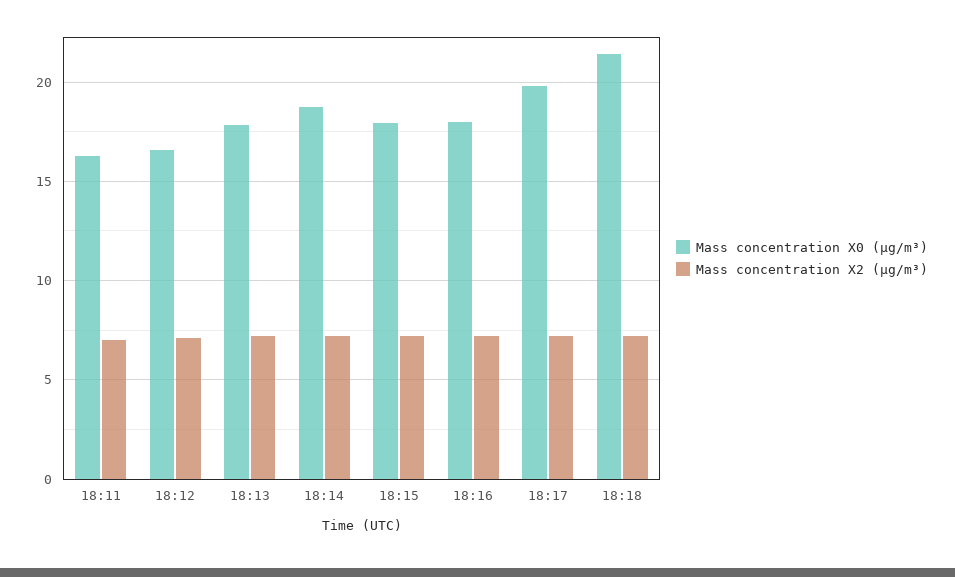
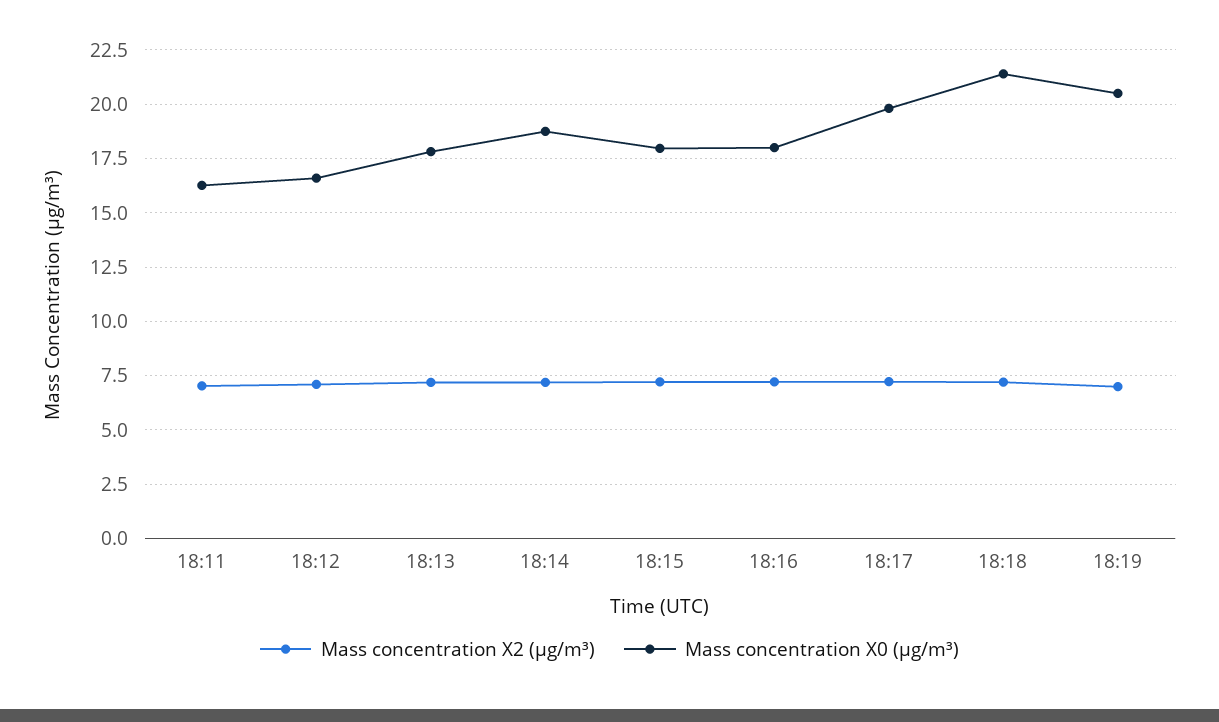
Mass concentration X2 (μg/m³), 18:19: none -> 7
Mass concentration X0 (μg/m³), 18:19: none -> 20.5

